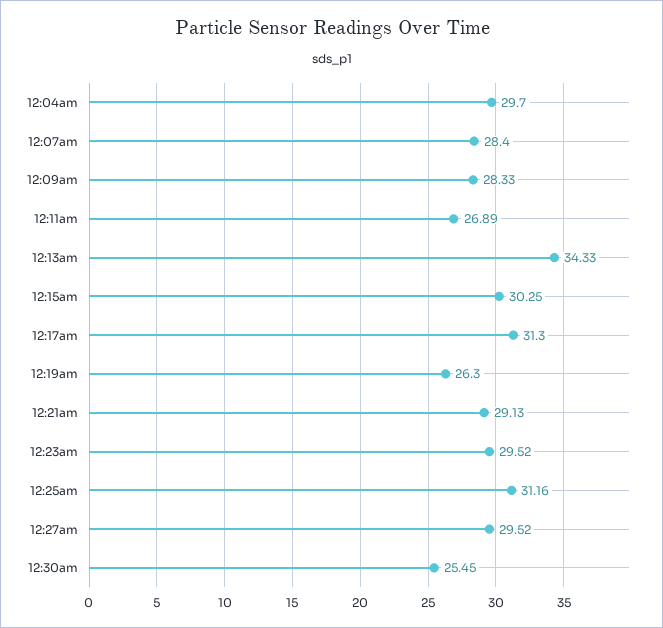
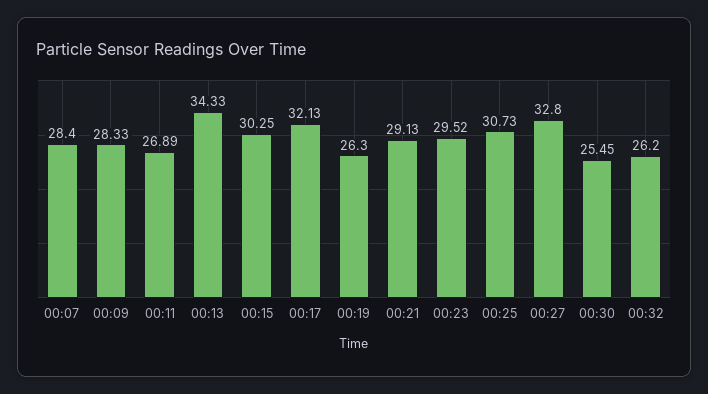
12:04am: 29.7 -> none
12:17am: 31.3 -> 32.13
12:25am: 31.16 -> 30.73
12:27am: 29.52 -> 32.8
00:32: none -> 26.2

